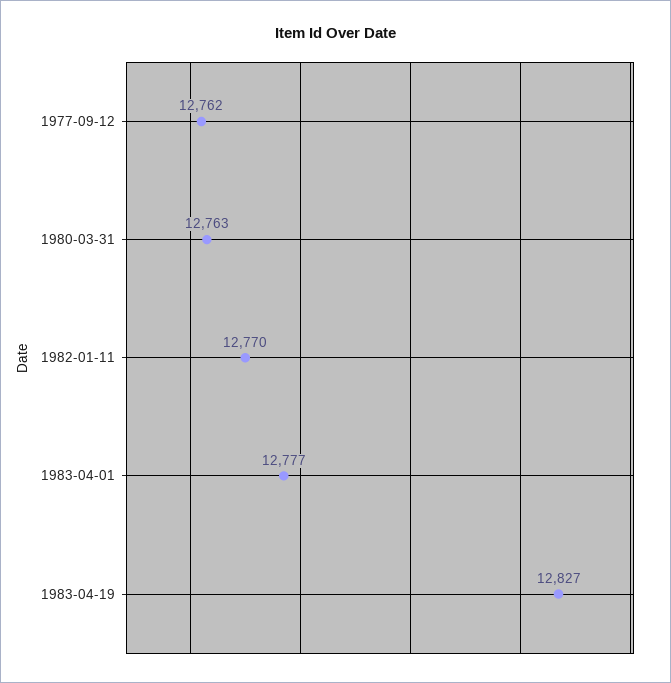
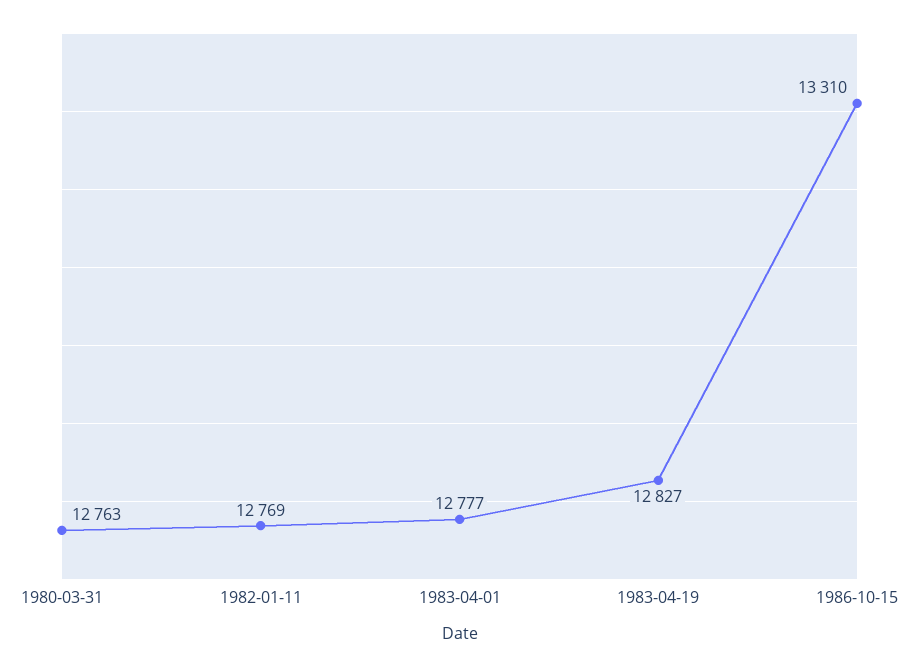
1977-09-12: 12762 -> none
1982-01-11: 12770 -> 12769
1986-10-15: none -> 13310

